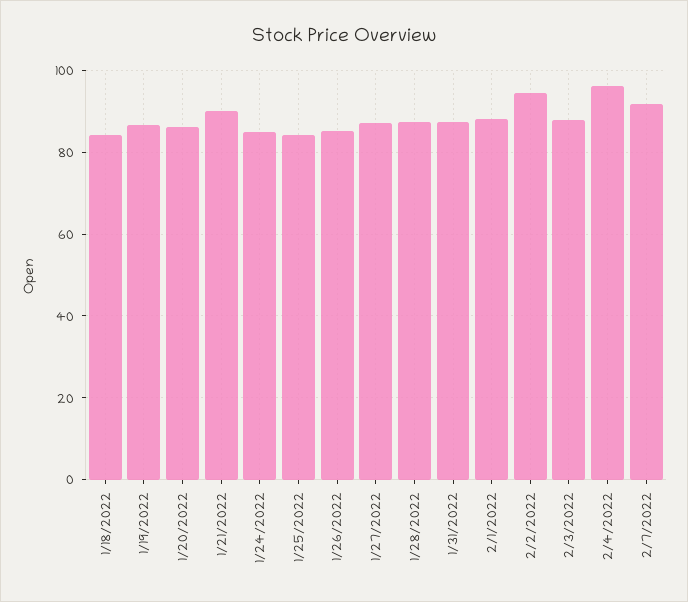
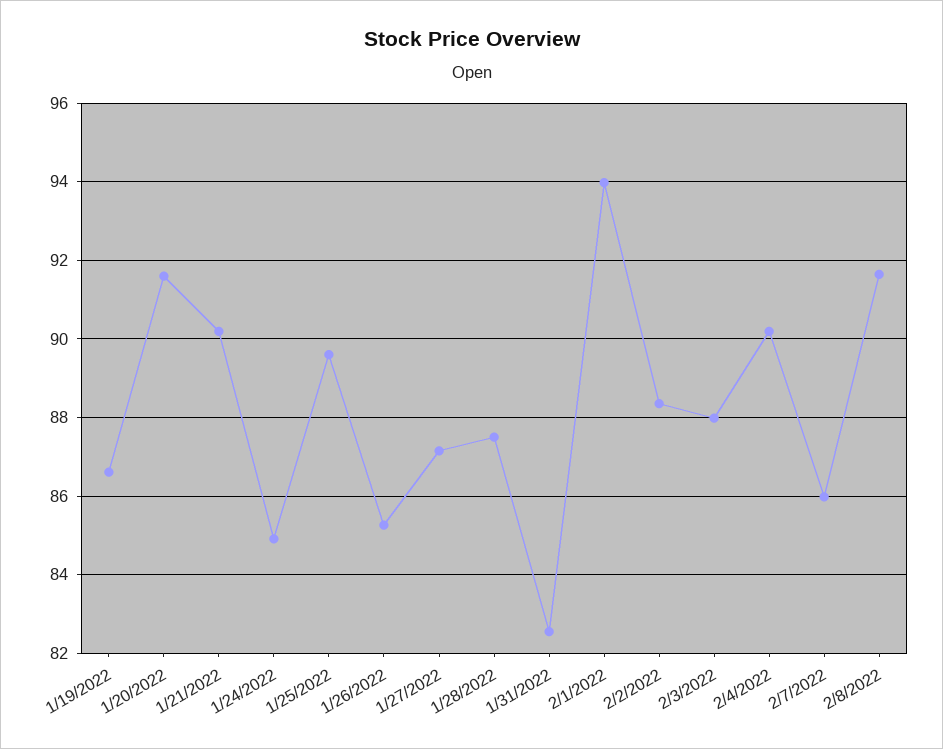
1/18/2022: 84 -> none
1/20/2022: 86 -> 91.6
1/25/2022: 84 -> 89.6
1/31/2022: 88 -> 82.6
2/1/2022: 88 -> 94
2/2/2022: 94 -> 88.4
2/4/2022: 96 -> 90.2
2/7/2022: 92 -> 86
2/8/2022: none -> 91.6

